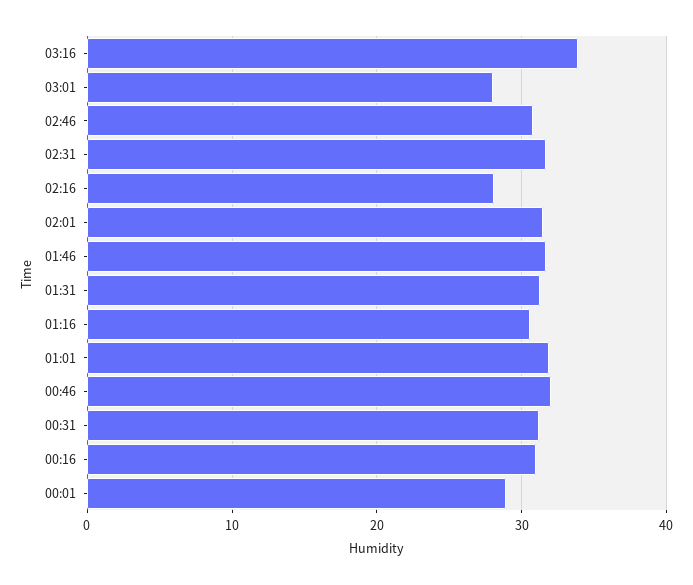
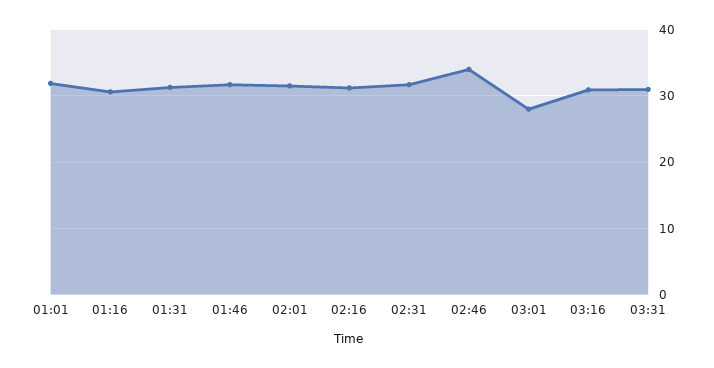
03:16: 34 -> 31
02:46: 31 -> 34
02:16: 28 -> 31
00:46: 32 -> none
00:31: 31 -> none
00:16: 31 -> none
00:01: 29 -> none
03:31: none -> 31

